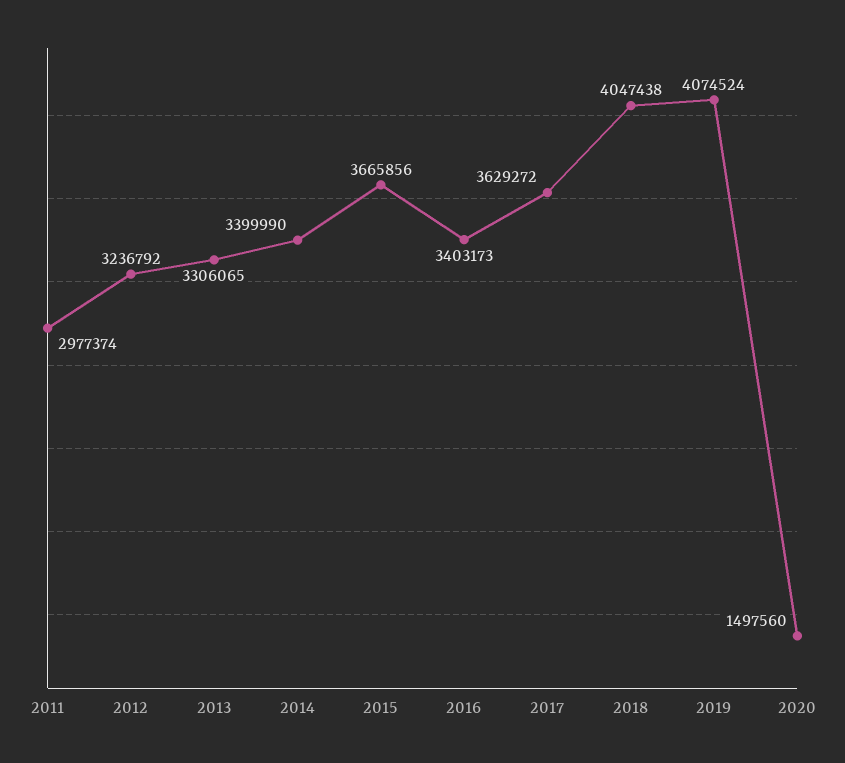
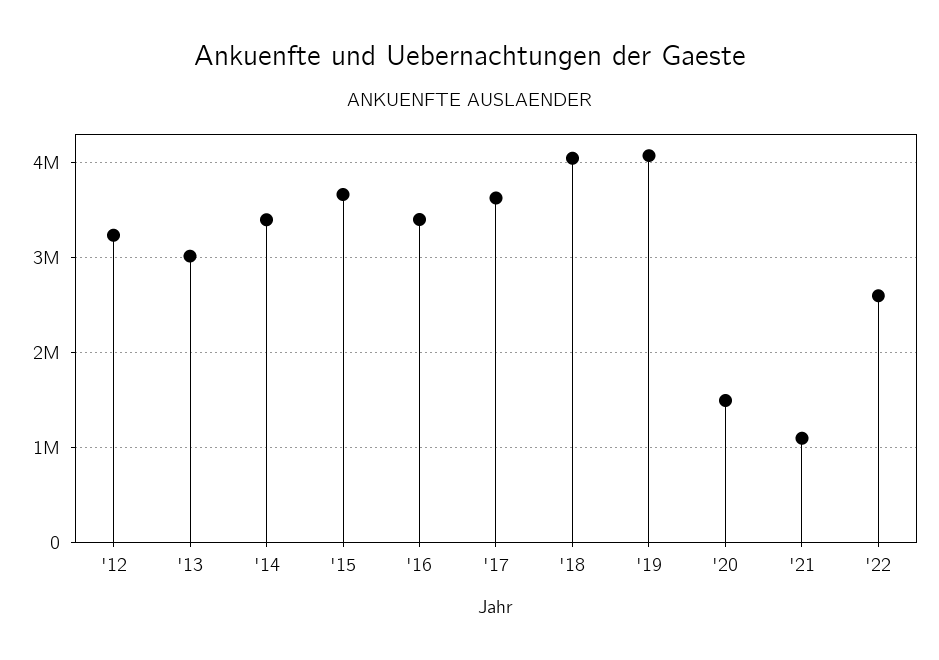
2011: 2977374 -> none
2013: 3306065 -> 3000000
'21: none -> 1100000
'22: none -> 2600000

